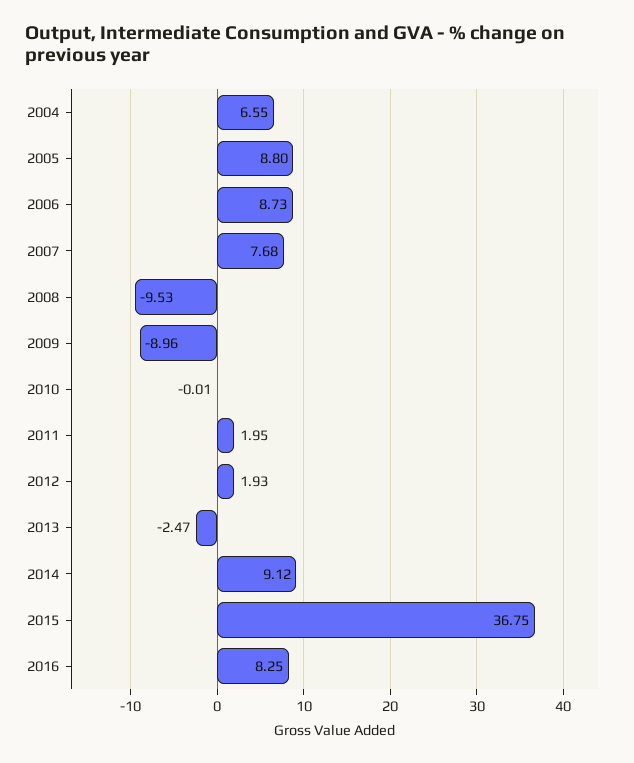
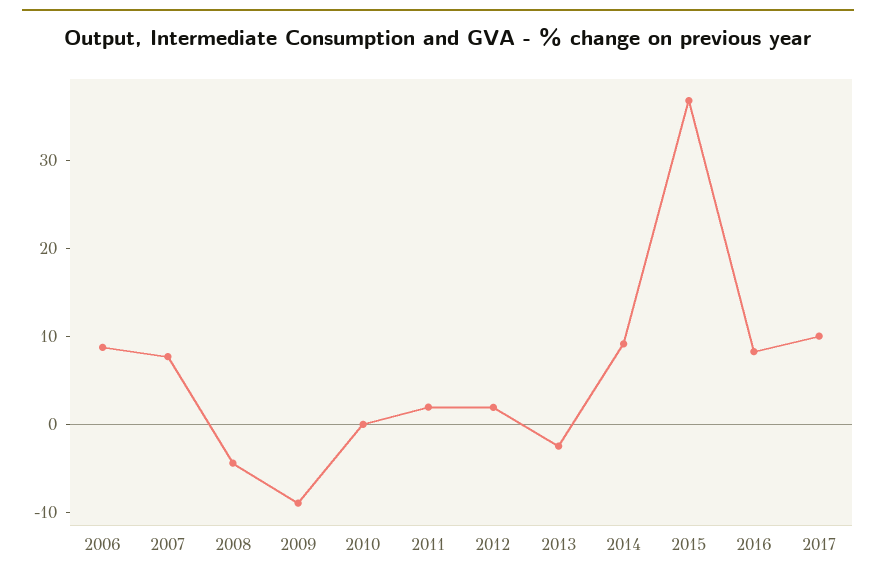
2004: 6.55 -> none
2005: 8.8 -> none
2008: -9.53 -> -4
2017: none -> 10

